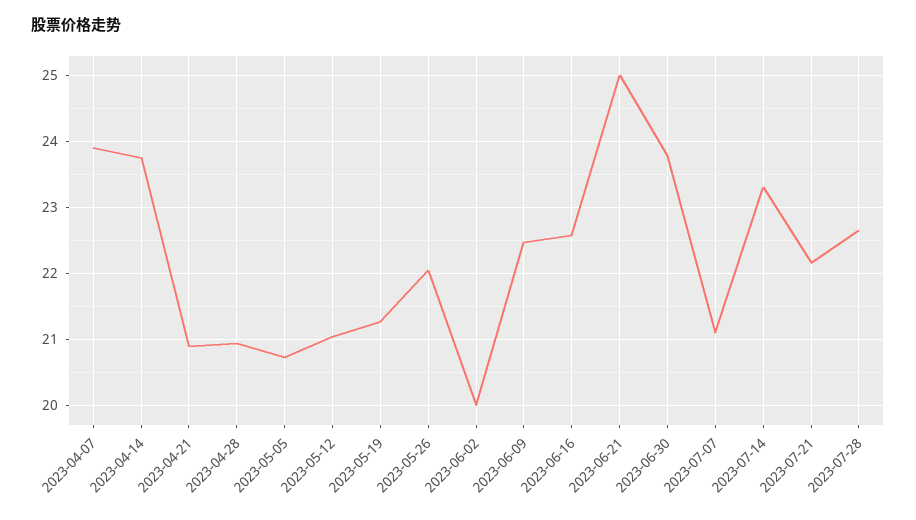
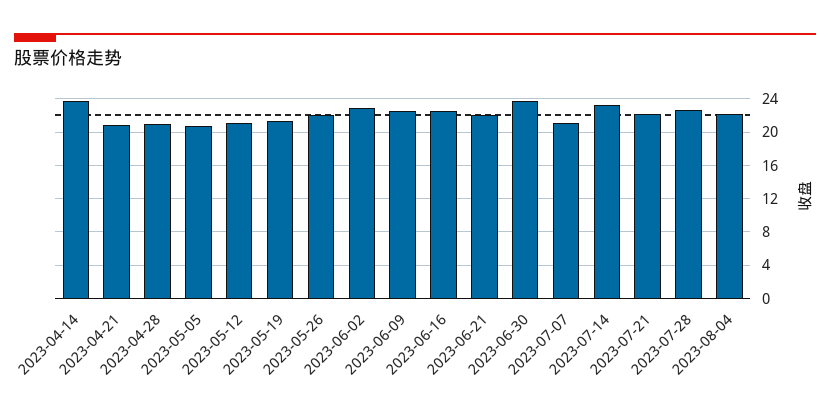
2023-04-07: 23.9 -> none
2023-06-02: 20 -> 23
2023-06-21: 25 -> 22
2023-08-04: none -> 22

